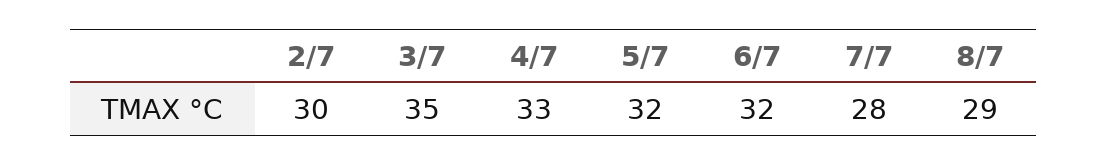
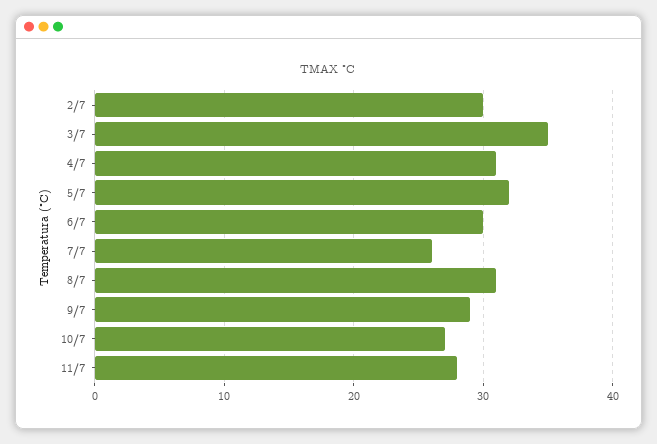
4/7: 33 -> 31
6/7: 32 -> 30
7/7: 28 -> 26
8/7: 29 -> 31
9/7: none -> 29
10/7: none -> 27
11/7: none -> 28

